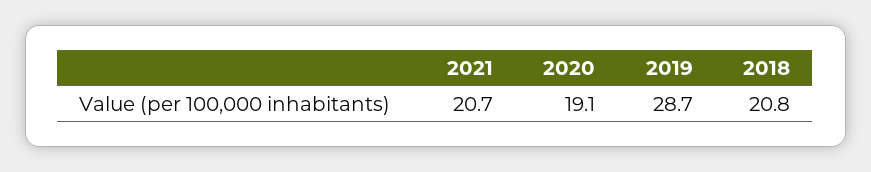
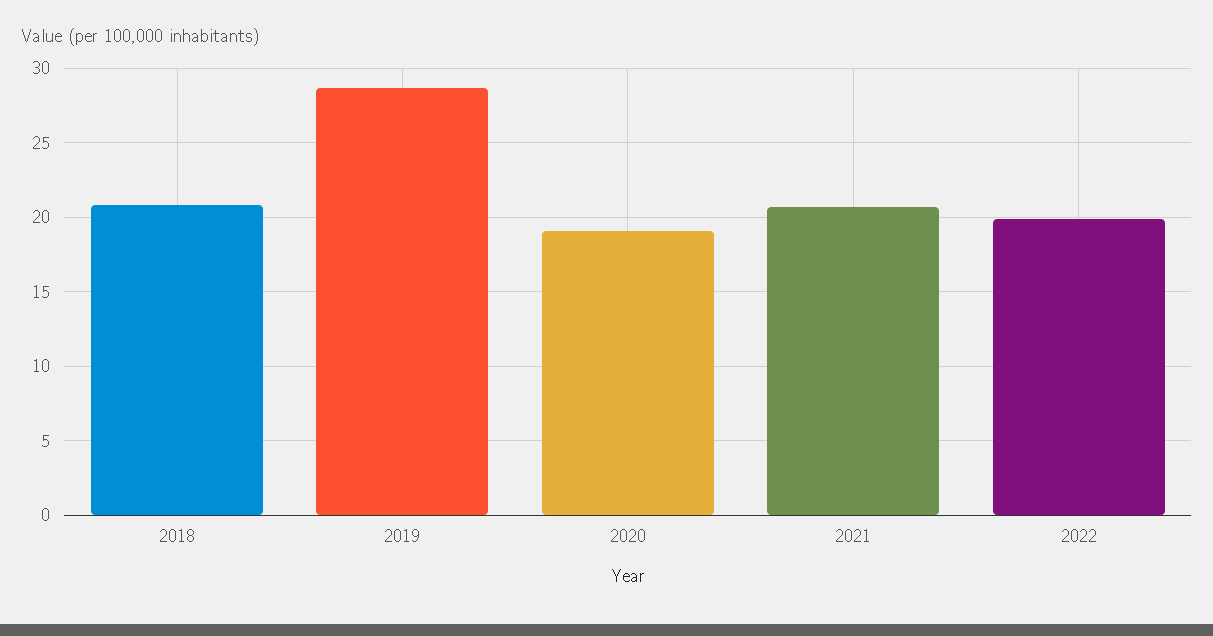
2022: none -> 20

